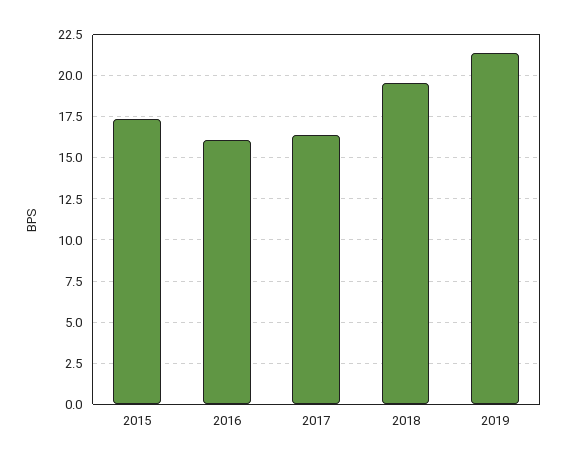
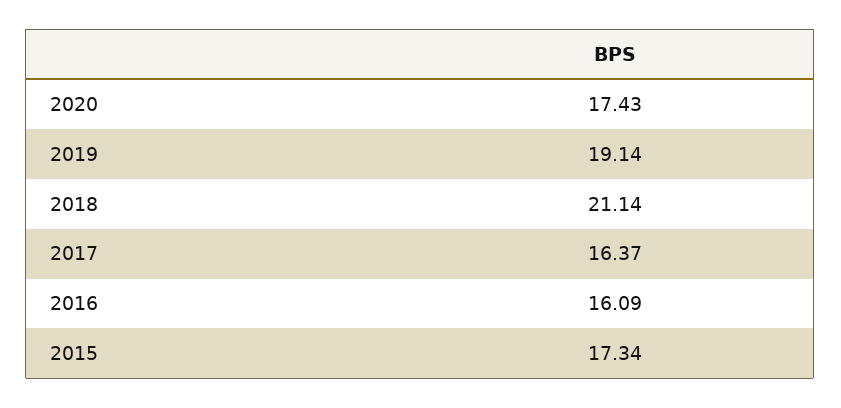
2018: 19.5 -> 21.14
2019: 21.5 -> 19.14
2020: none -> 17.43

